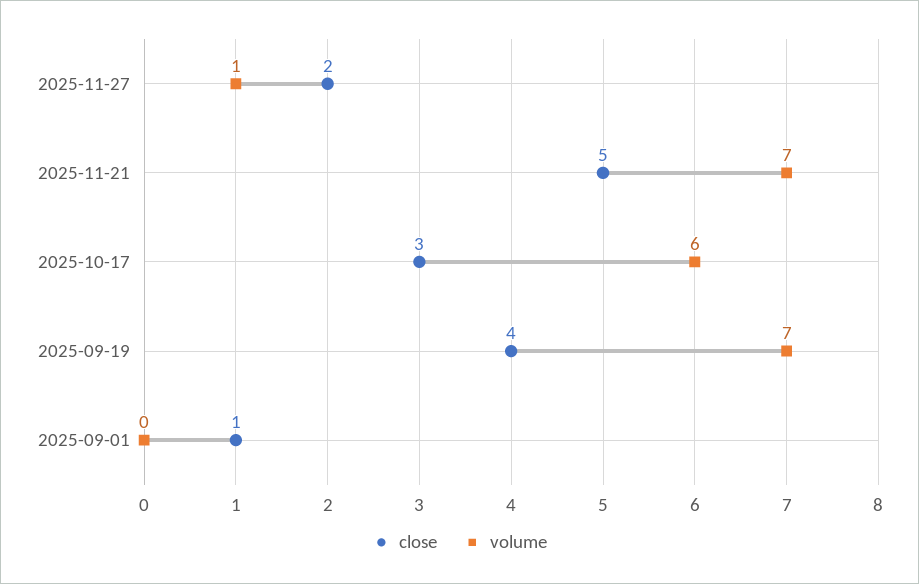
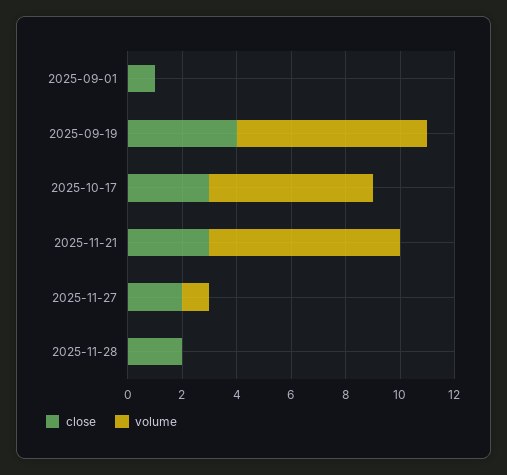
close, 2025-11-21: 5 -> 3
close, 2025-11-28: none -> 2
volume, 2025-11-28: none -> 0

